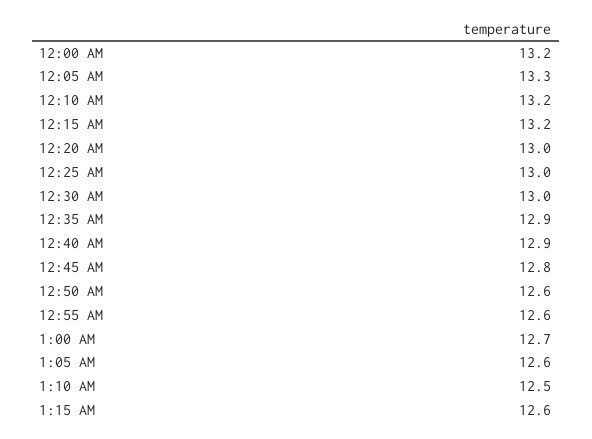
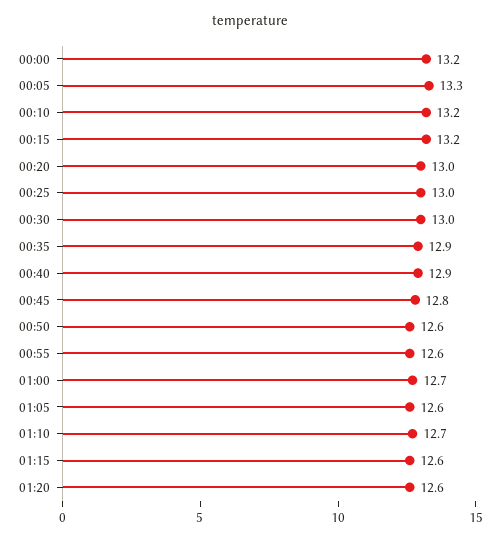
1:10 AM: 12.5 -> 12.7
01:20: none -> 12.6

